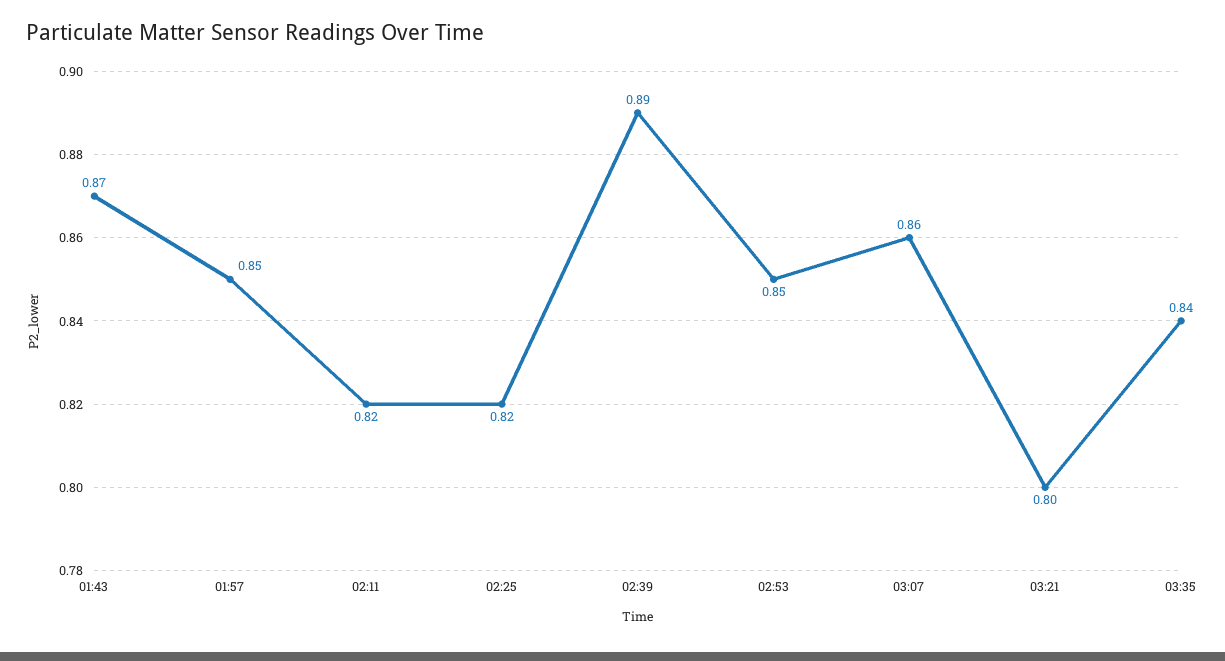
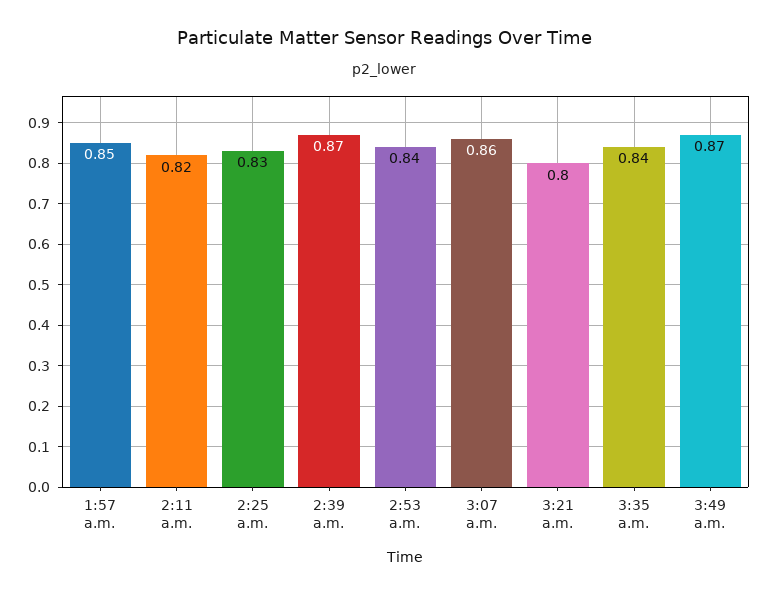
01:43: 0.87 -> none
02:25: 0.82 -> 0.83
02:39: 0.89 -> 0.87
02:53: 0.85 -> 0.84
3:49 a.m.: none -> 0.87

